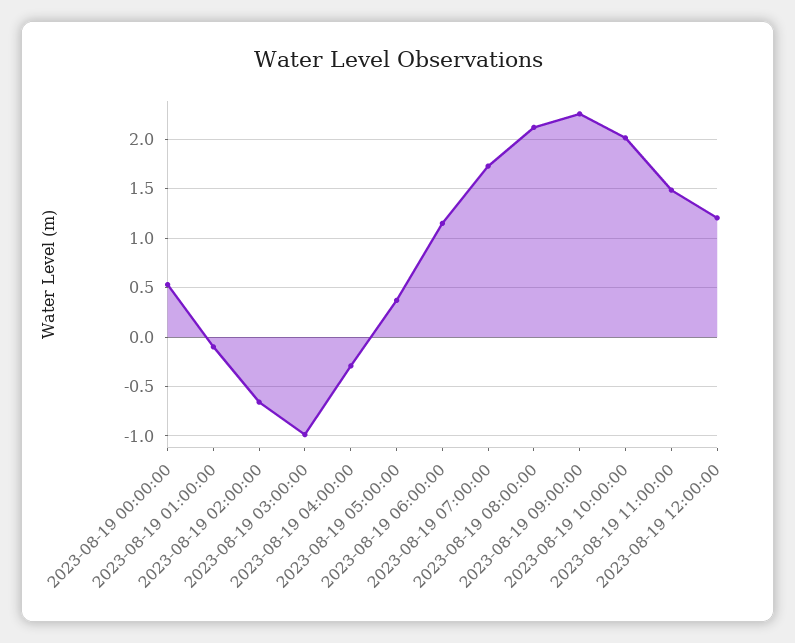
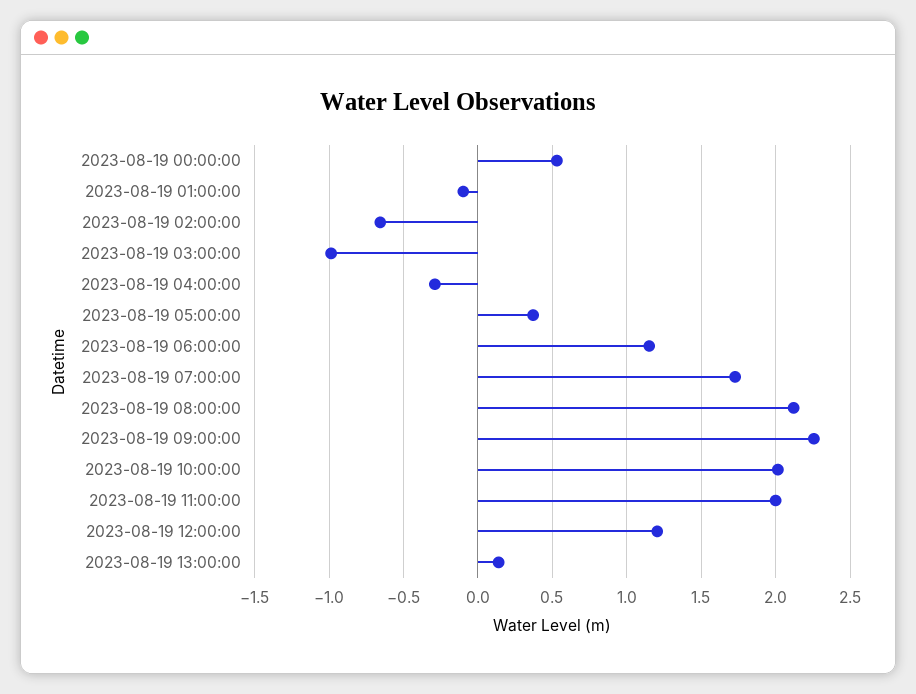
2023-08-19 11:00:00: 1.5 -> 2
2023-08-19 13:00:00: none -> 0.15

